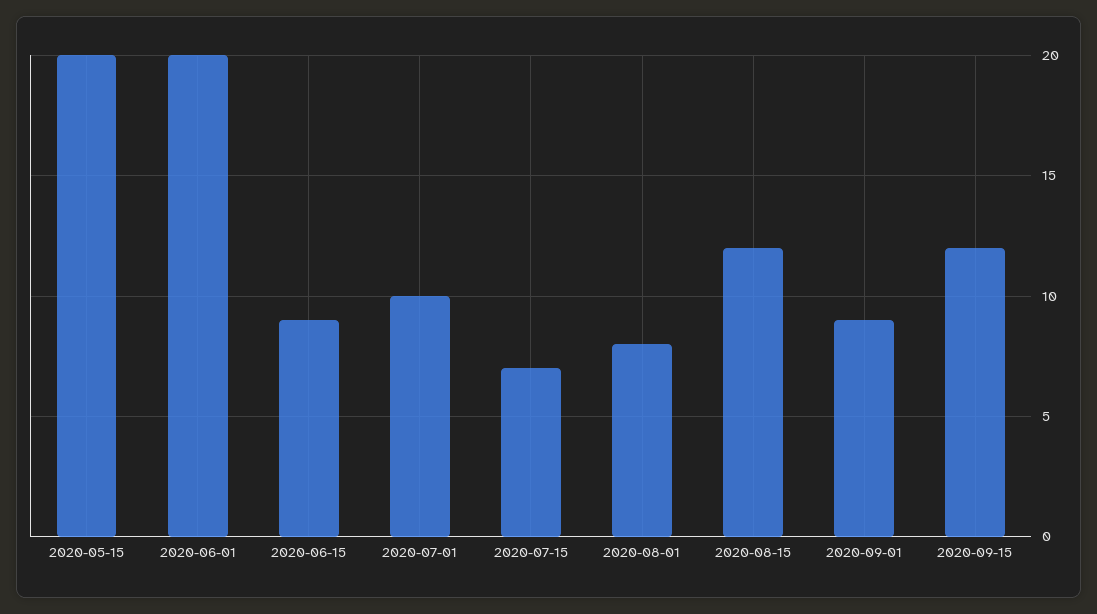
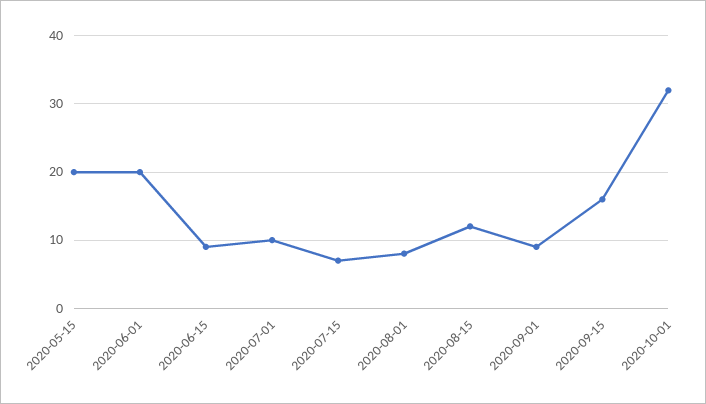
2020-09-15: 12 -> 16
2020-10-01: none -> 32

